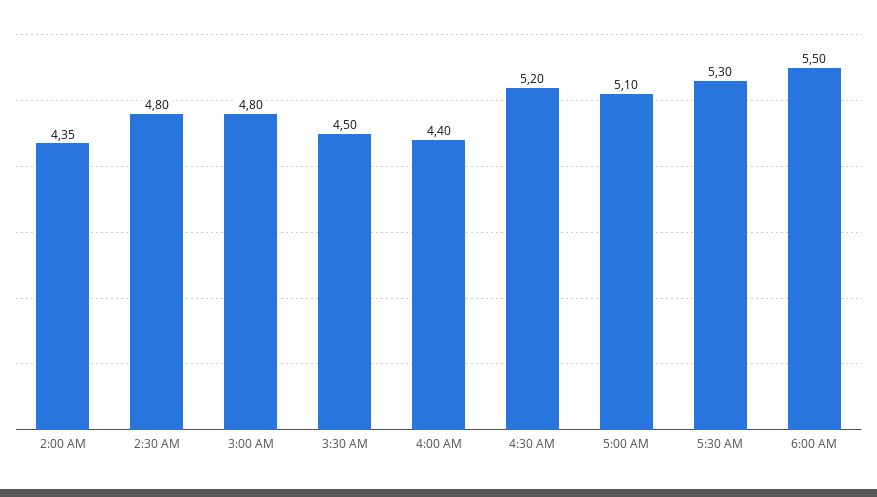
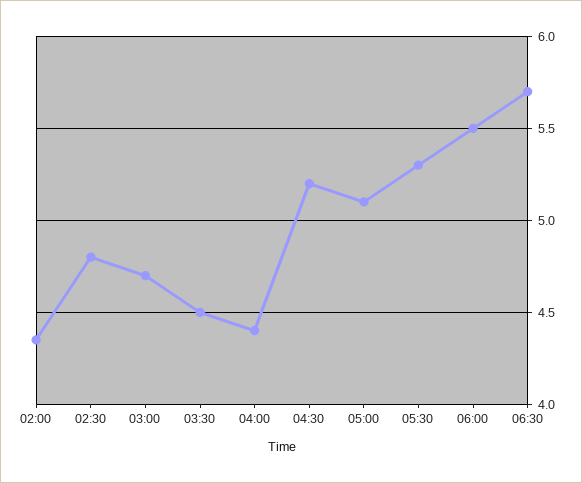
3:00 AM: 4.8 -> 4.7
06:30: none -> 5.7

